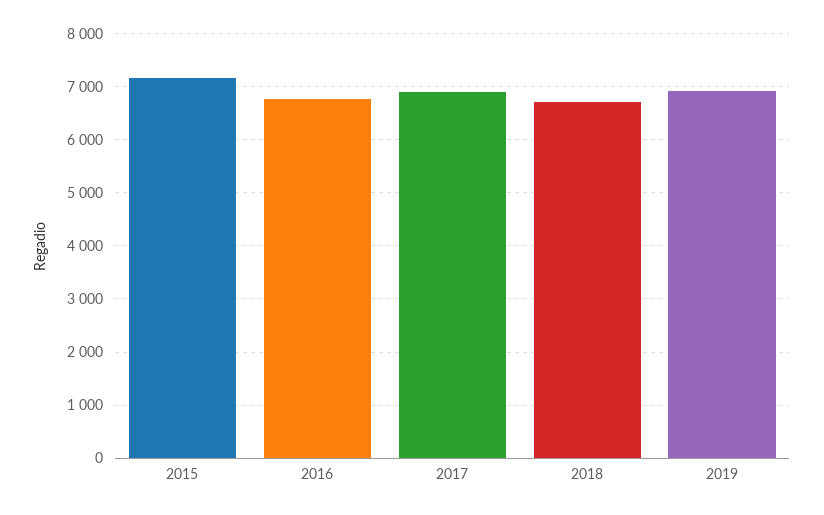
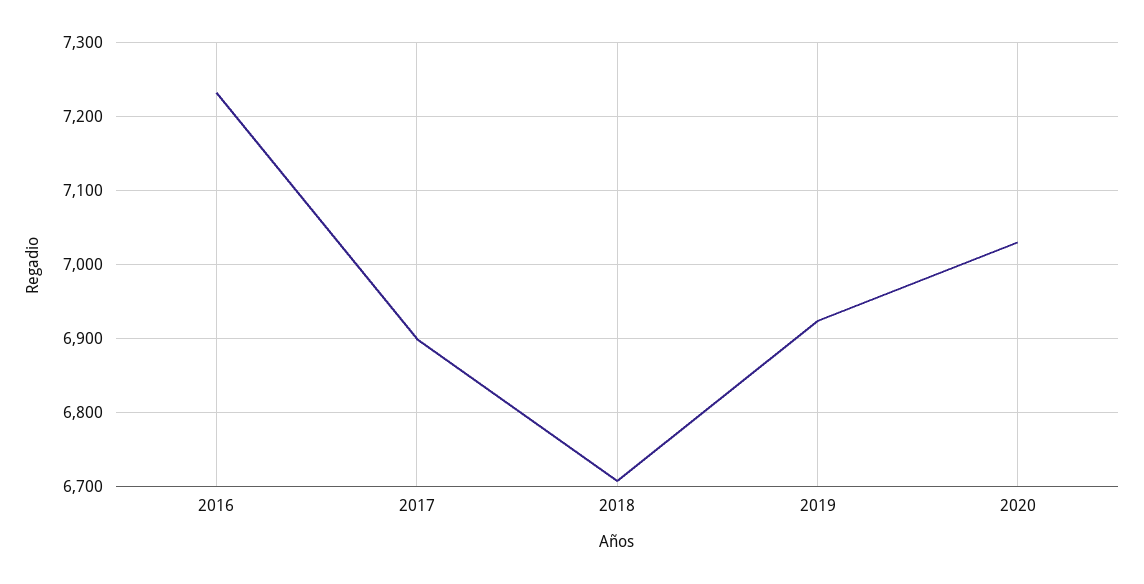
2015: 7200 -> none
2016: 6800 -> 7230
2020: none -> 7030

